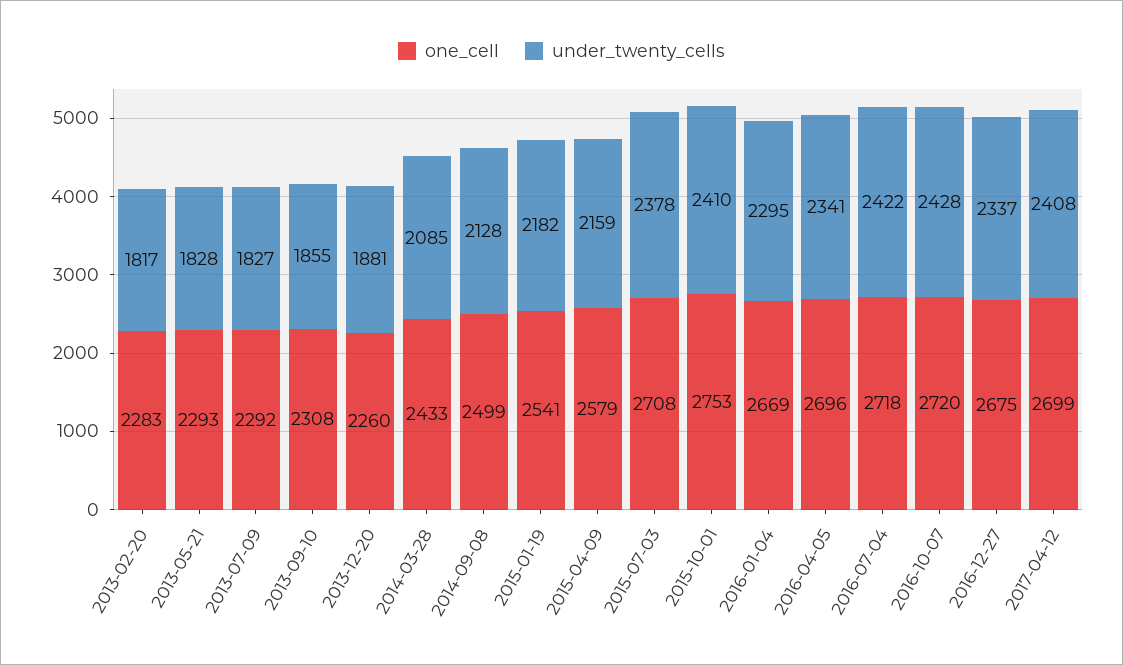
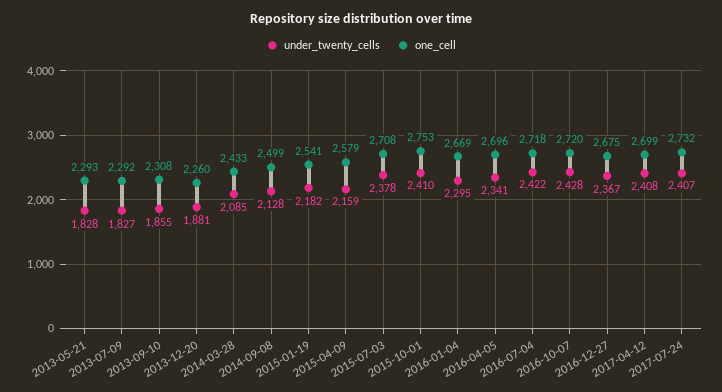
one_cell, 2013-02-20: 2283 -> none
under_twenty_cells, 2013-02-20: 1817 -> none
under_twenty_cells, 2016-12-27: 2337 -> 2367
under_twenty_cells, 2017-07-24: none -> 2407
one_cell, 2017-07-24: none -> 2732

